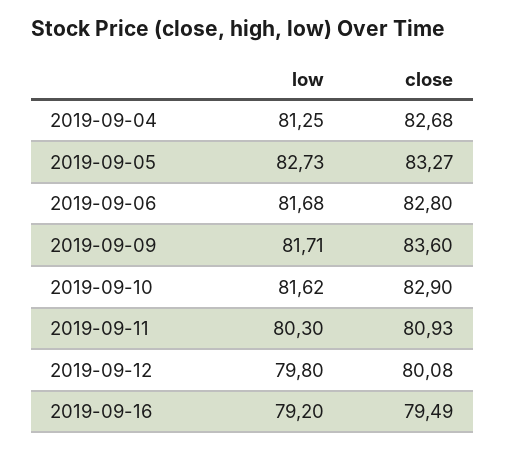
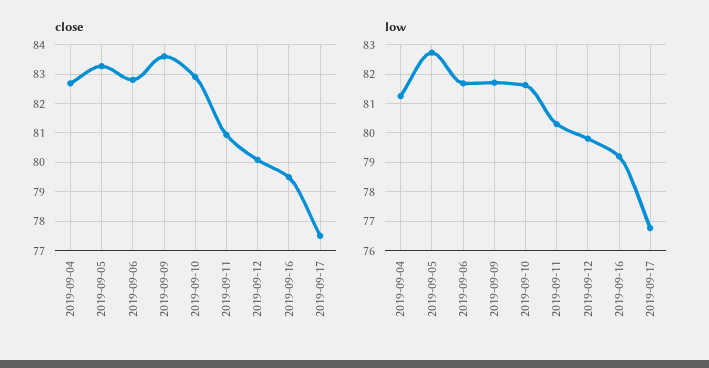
close, 2019-09-17: none -> 77.5
low, 2019-09-17: none -> 76.75

